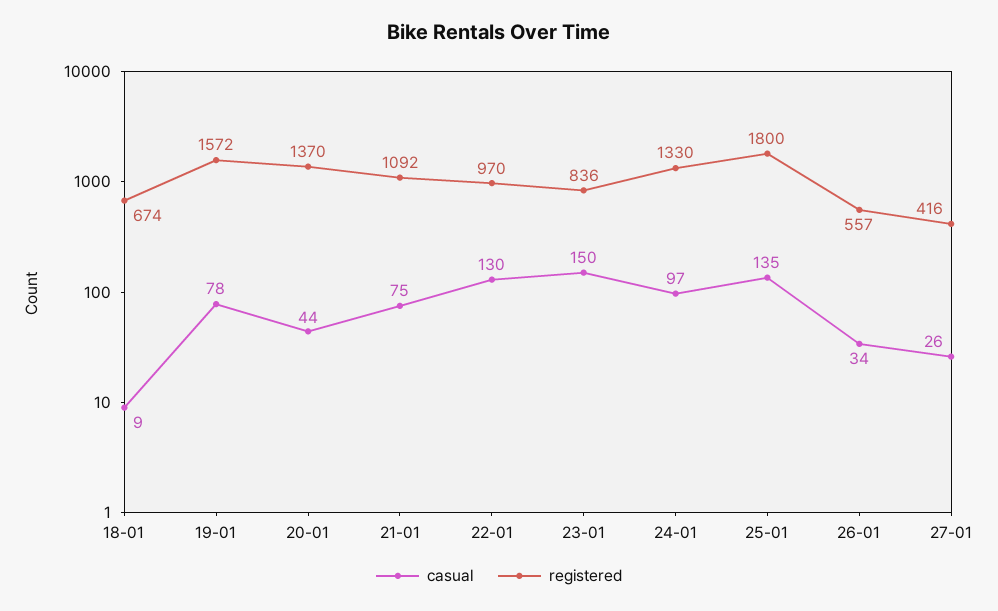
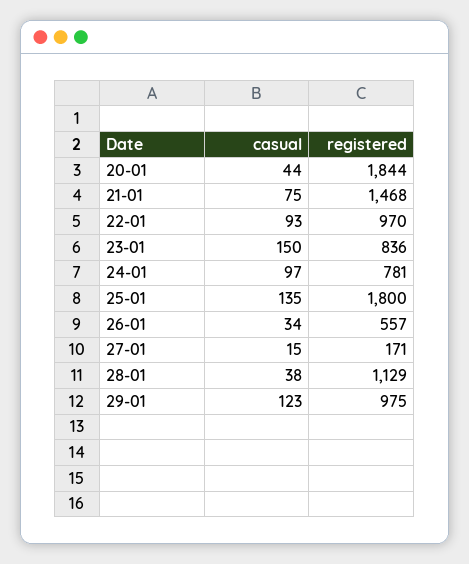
casual, 18-01: 9 -> none
registered, 18-01: 674 -> none
casual, 19-01: 78 -> none
registered, 19-01: 1572 -> none
registered, 20-01: 1370 -> 1844
registered, 21-01: 1092 -> 1468
casual, 22-01: 130 -> 93
registered, 24-01: 1330 -> 781
casual, 27-01: 26 -> 15
registered, 27-01: 416 -> 171
casual, 28-01: none -> 38
registered, 28-01: none -> 1129
casual, 29-01: none -> 123
registered, 29-01: none -> 975

